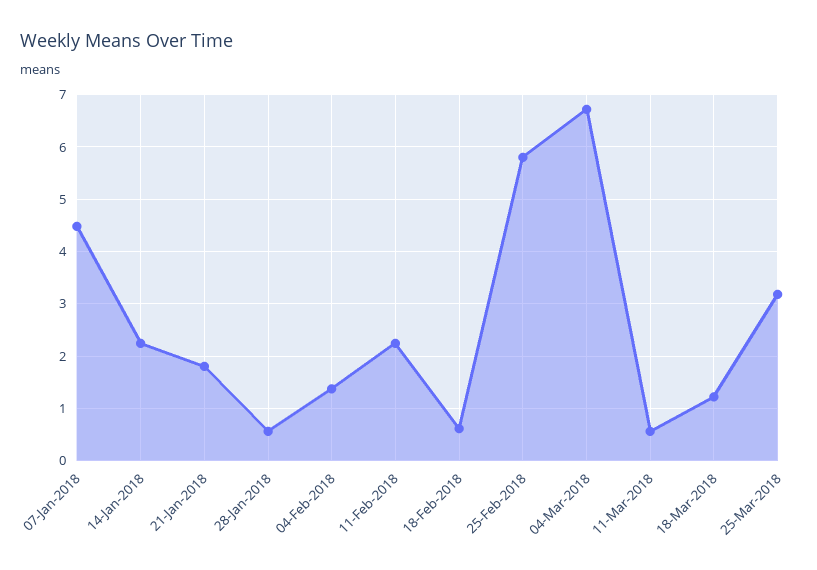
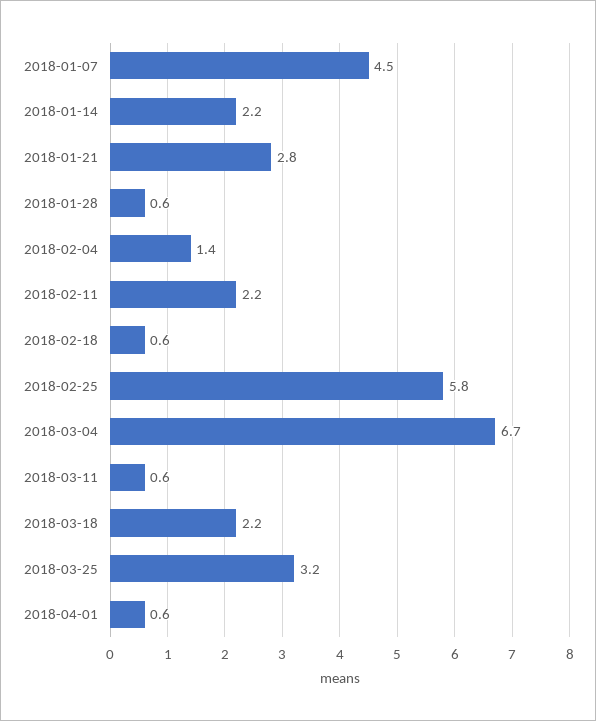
21-Jan-2018: 1.8 -> 2.8
18-Mar-2018: 1.2 -> 2.2
2018-04-01: none -> 0.6

